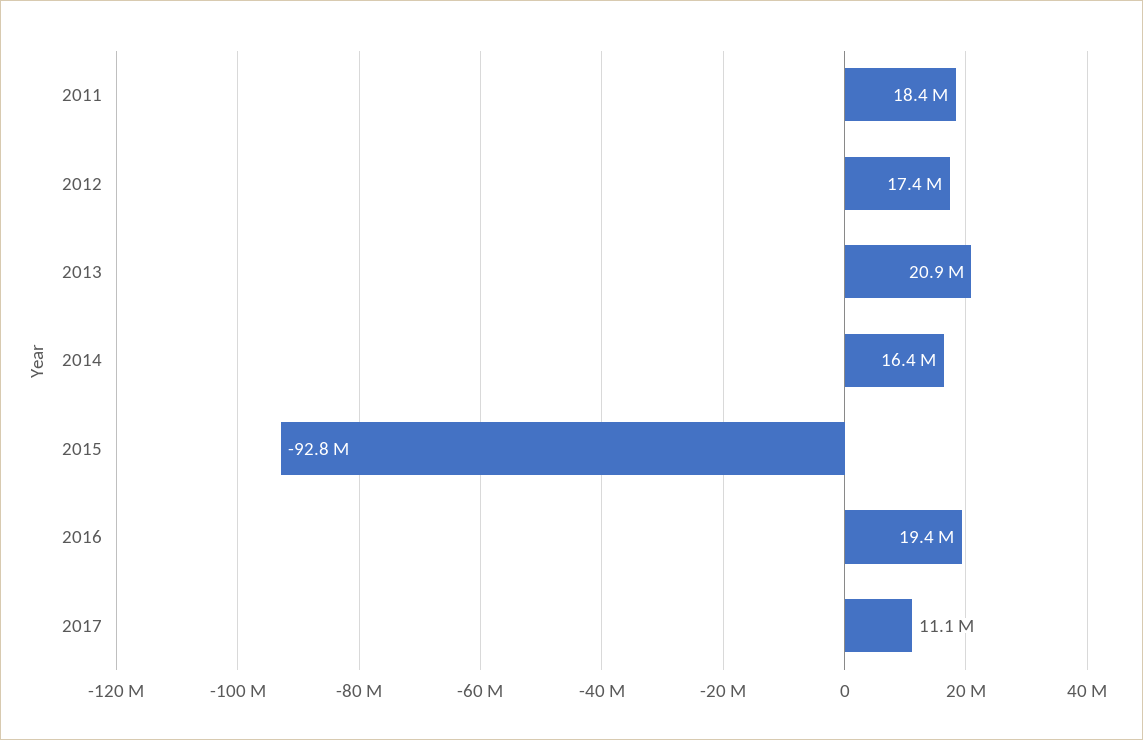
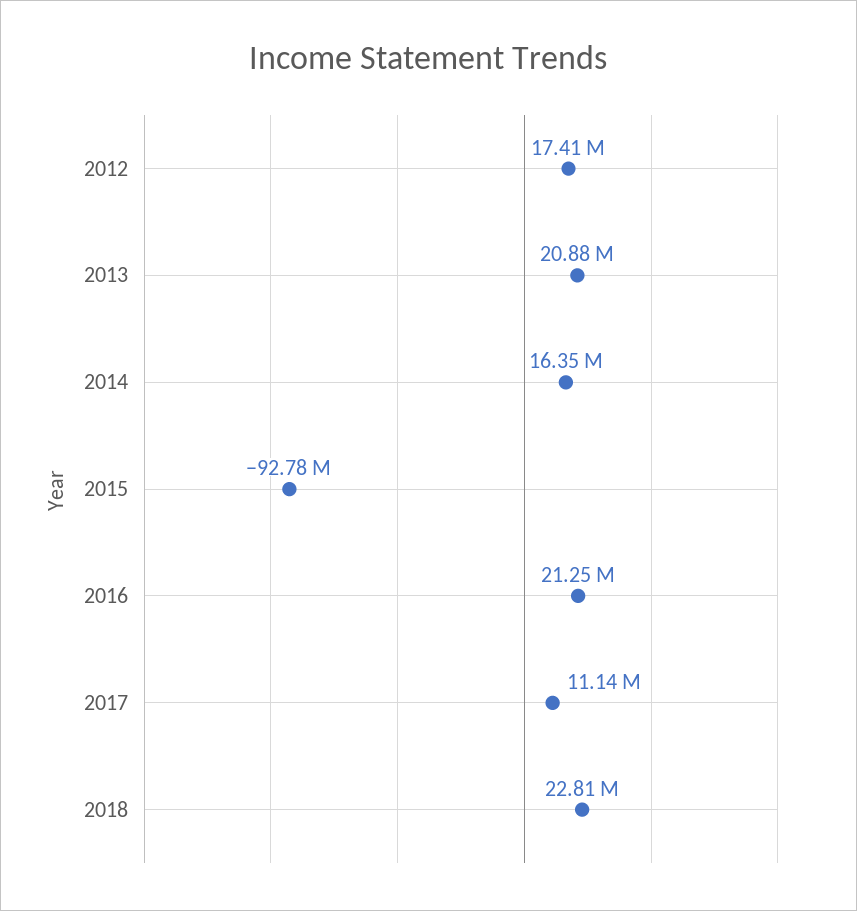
2011: 18400000 -> none
2016: 19400000 -> 21250000
2018: none -> 22810000

